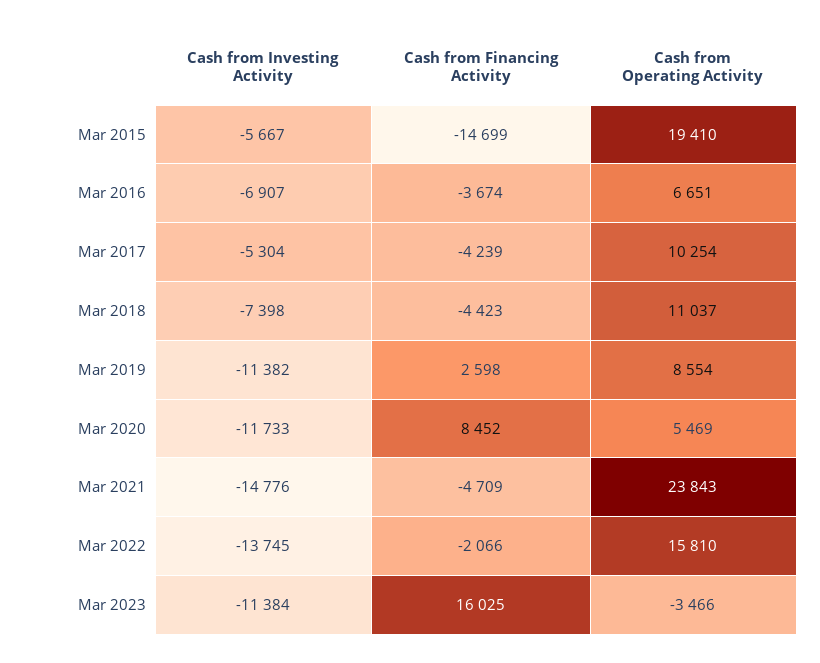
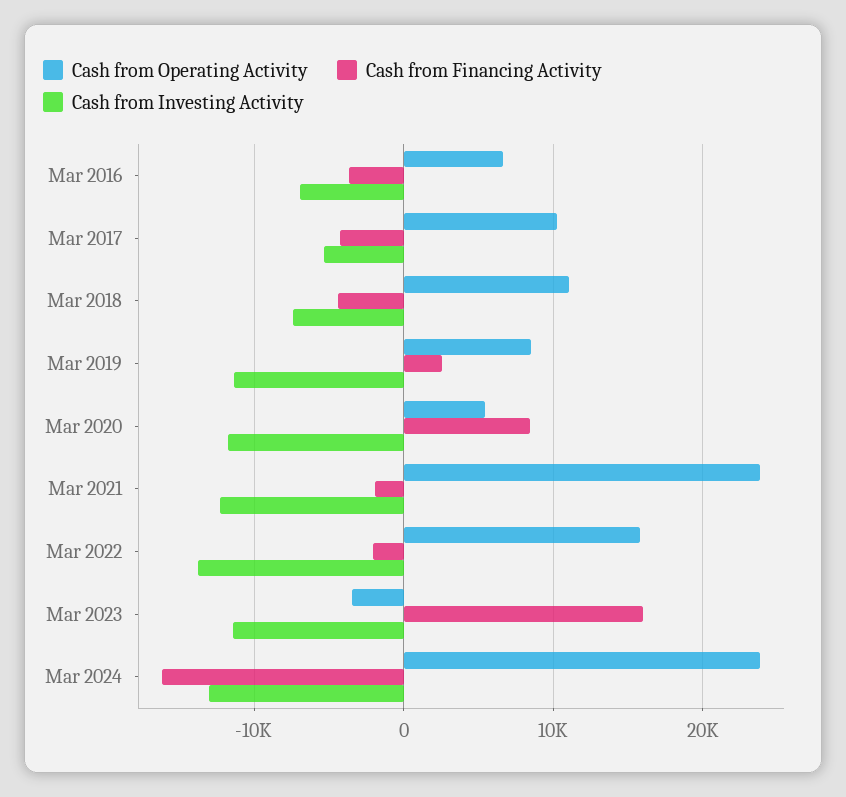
Cash from Investing Activity, Mar 2015: -5667 -> none
Cash from Financing Activity, Mar 2015: -14699 -> none
Cash from Operating Activity, Mar 2015: 19410 -> none
Cash from Investing Activity, Mar 2021: -14776 -> -12000
Cash from Financing Activity, Mar 2021: -4709 -> -2000
Cash from Operating Activity, Mar 2024: none -> 24000
Cash from Financing Activity, Mar 2024: none -> -16000
Cash from Investing Activity, Mar 2024: none -> -13000

